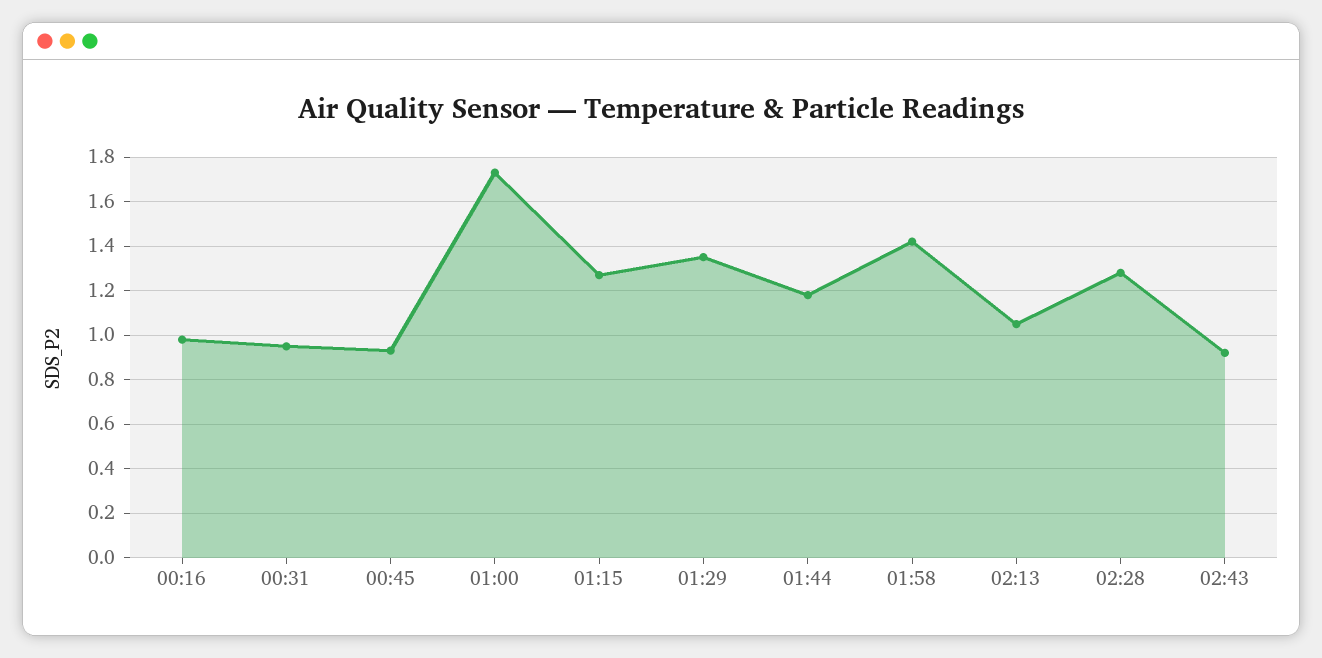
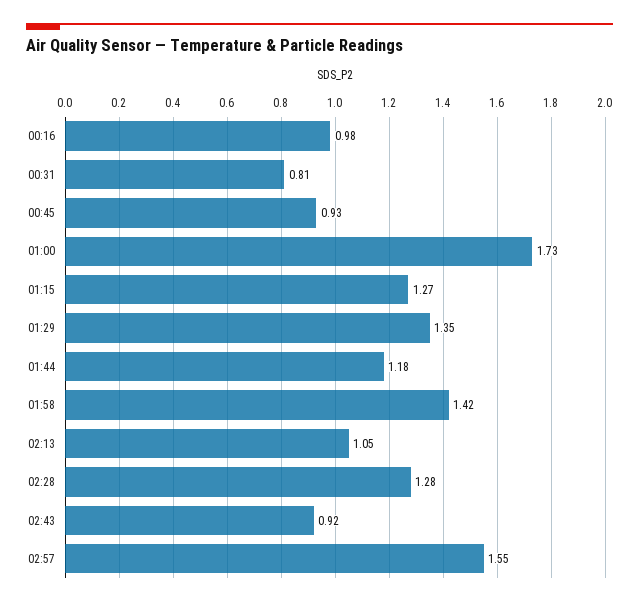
00:31: 0.95 -> 0.81
02:57: none -> 1.55

